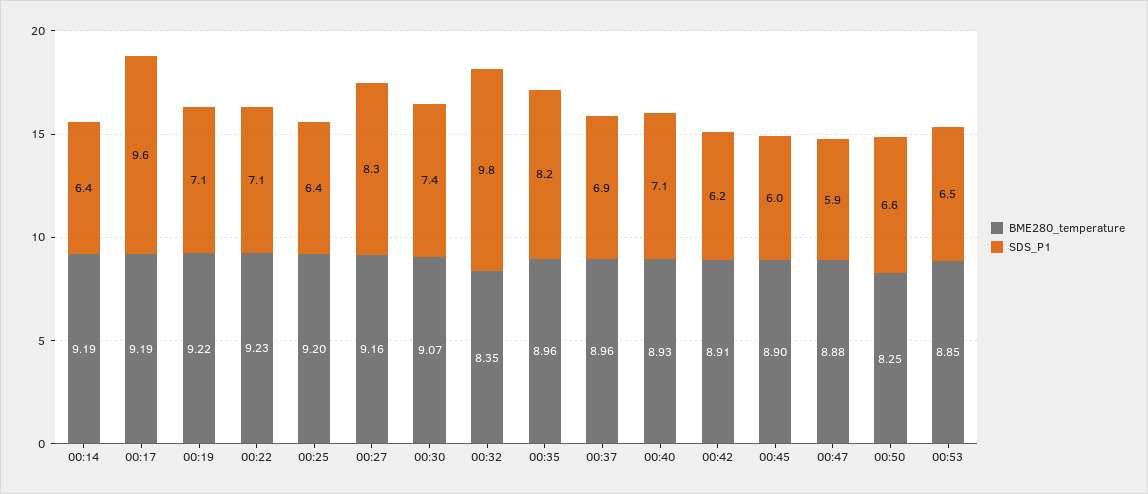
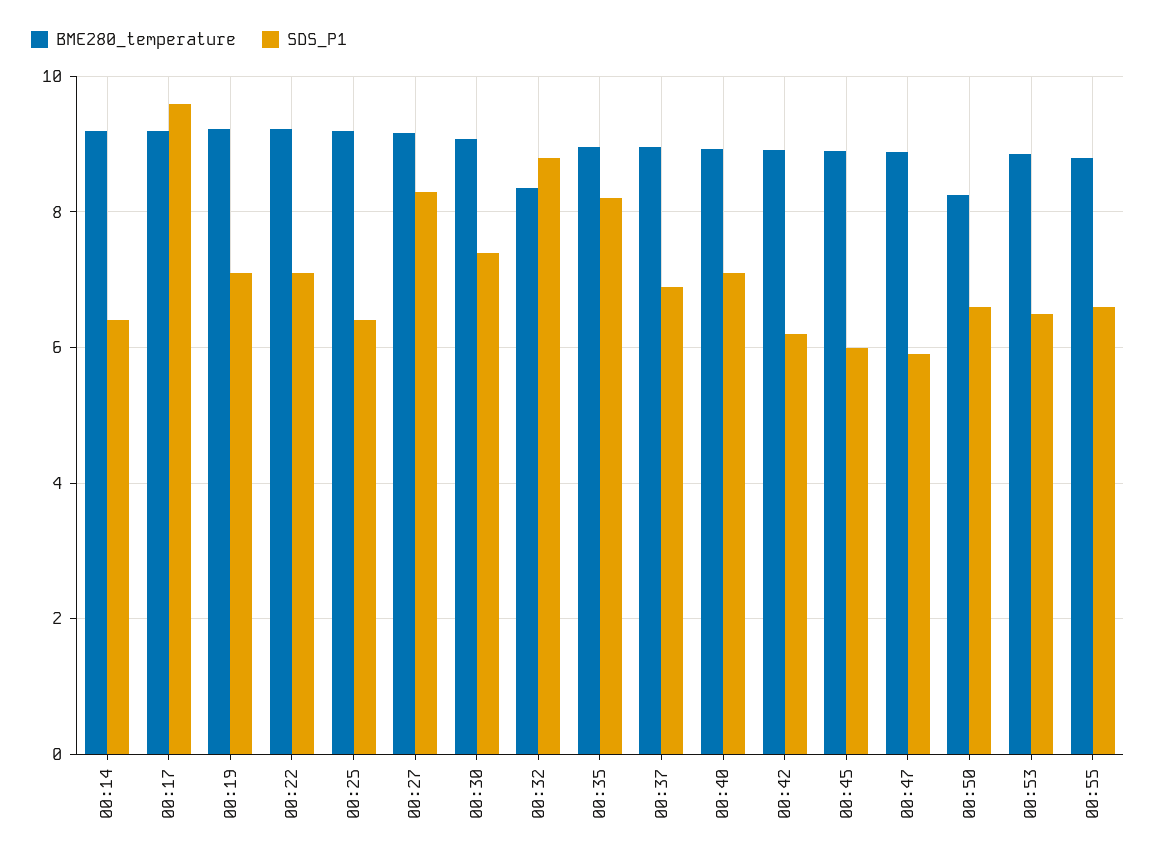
SDS_P1, 00:32: 9.8 -> 8.8
BME280_temperature, 00:55: none -> 8.8
SDS_P1, 00:55: none -> 6.6

